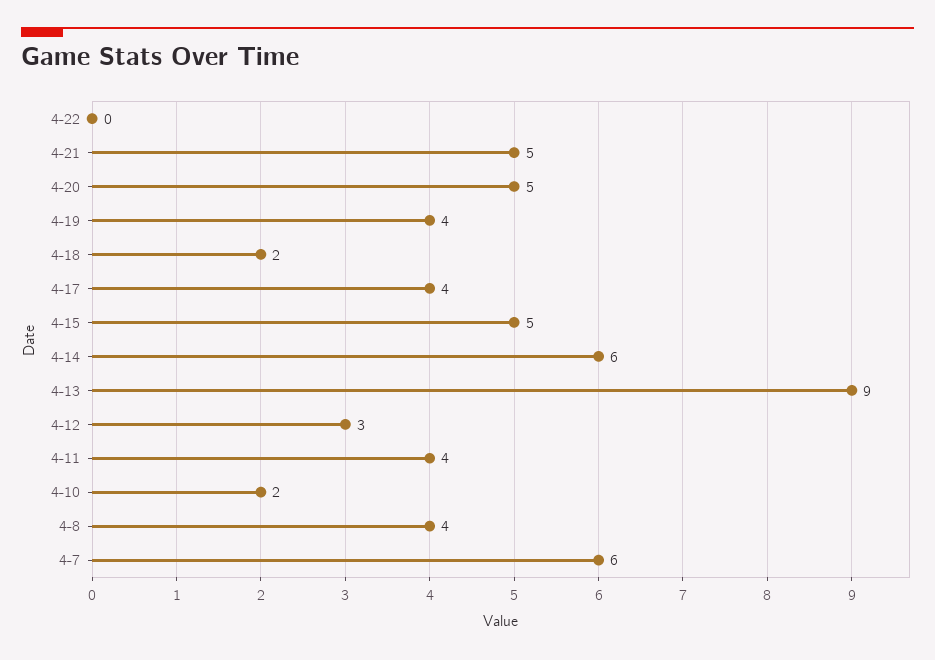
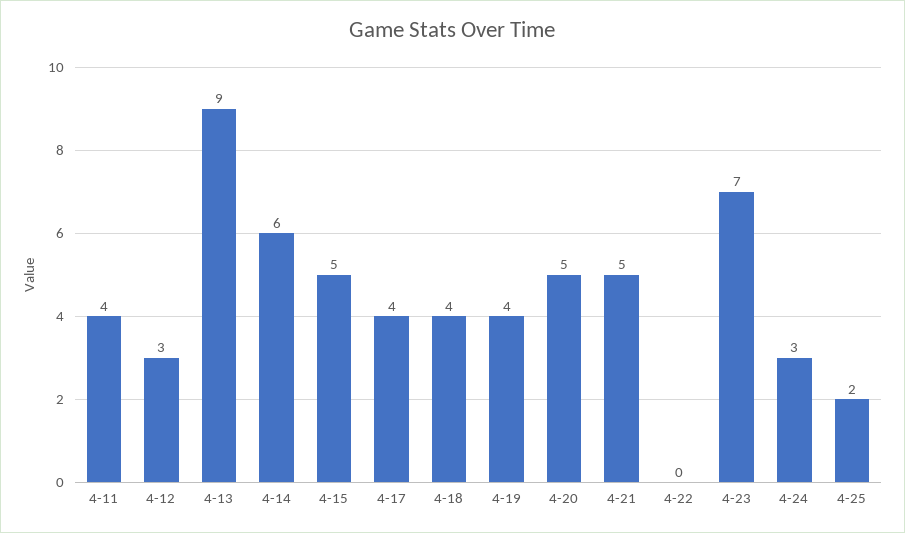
4-18: 2 -> 4
4-10: 2 -> none
4-8: 4 -> none
4-7: 6 -> none
4-23: none -> 7
4-24: none -> 3
4-25: none -> 2

